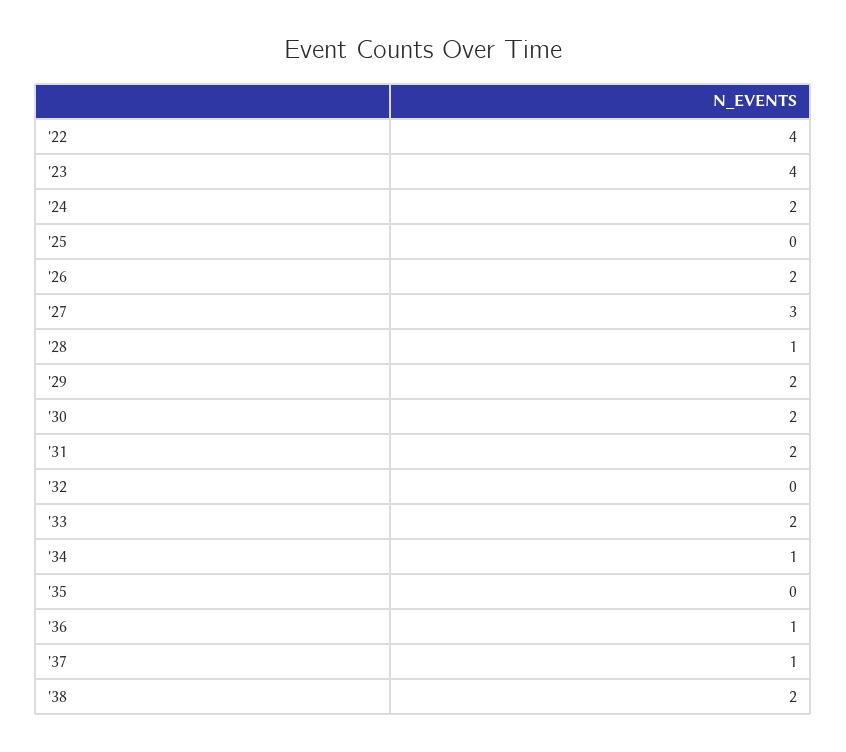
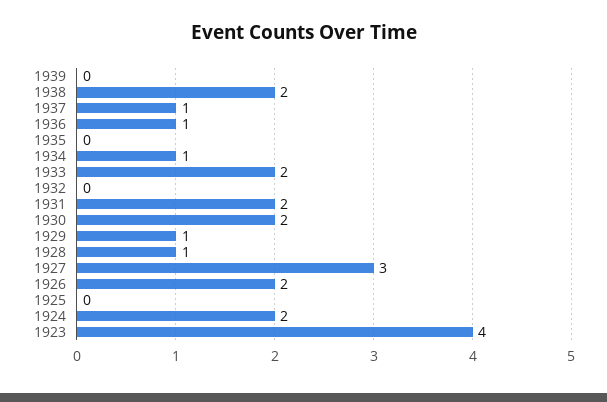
'22: 4 -> none
'29: 2 -> 1
1939: none -> 0

